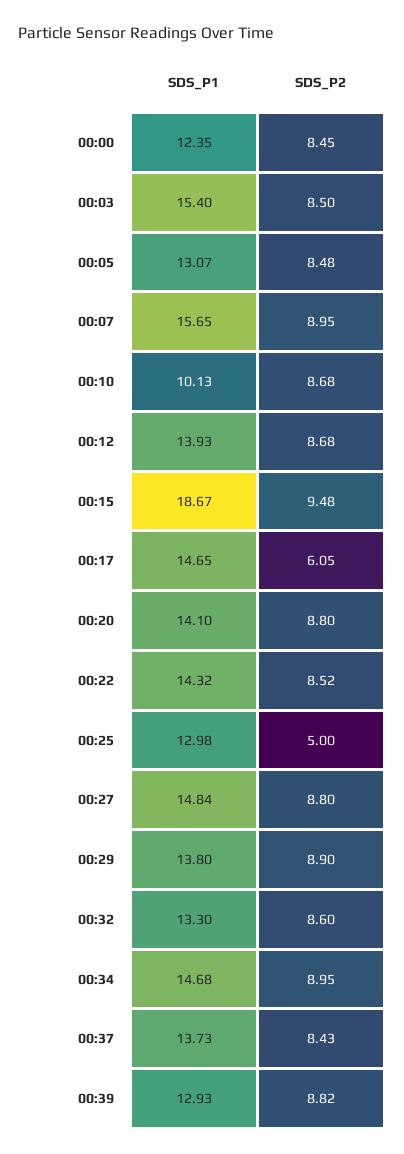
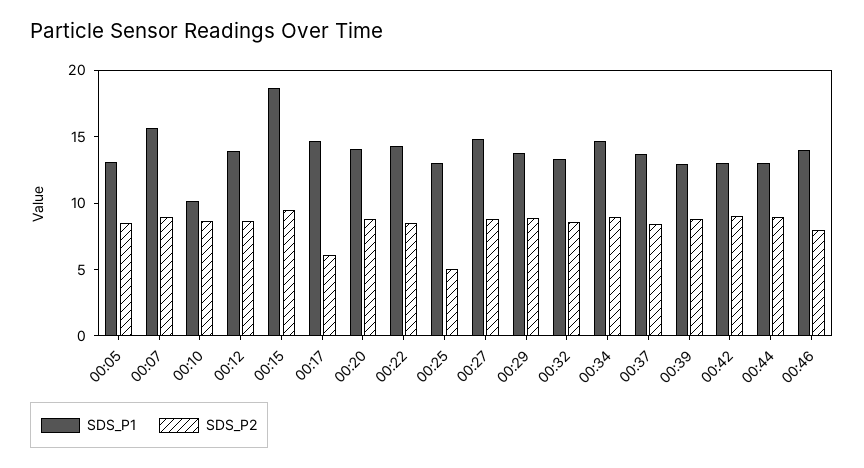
SDS_P1, 00:00: 12.35 -> none
SDS_P2, 00:00: 8.45 -> none
SDS_P1, 00:03: 15.4 -> none
SDS_P2, 00:03: 8.5 -> none
SDS_P1, 00:42: none -> 13
SDS_P2, 00:42: none -> 9
SDS_P1, 00:44: none -> 13
SDS_P2, 00:44: none -> 9
SDS_P1, 00:46: none -> 14
SDS_P2, 00:46: none -> 8

